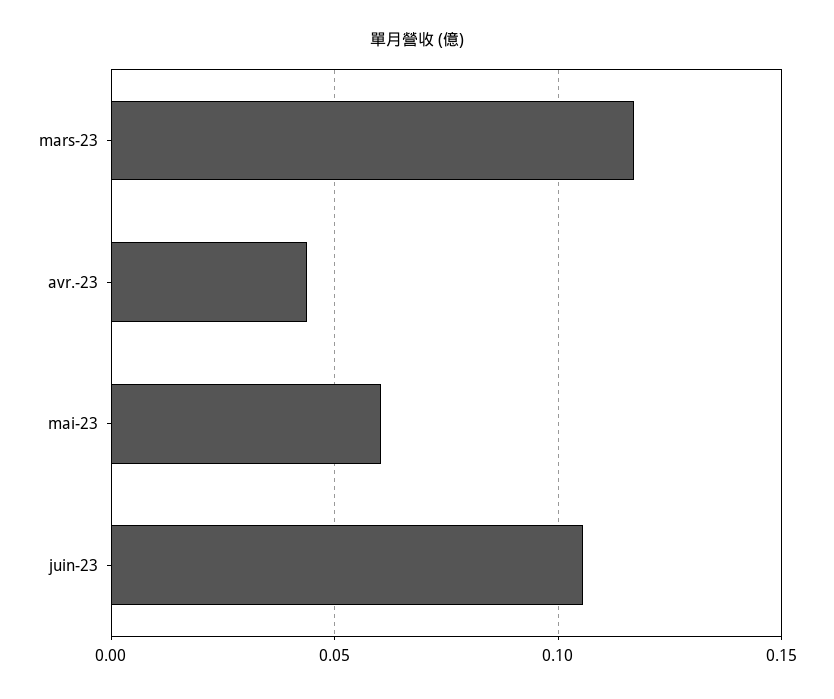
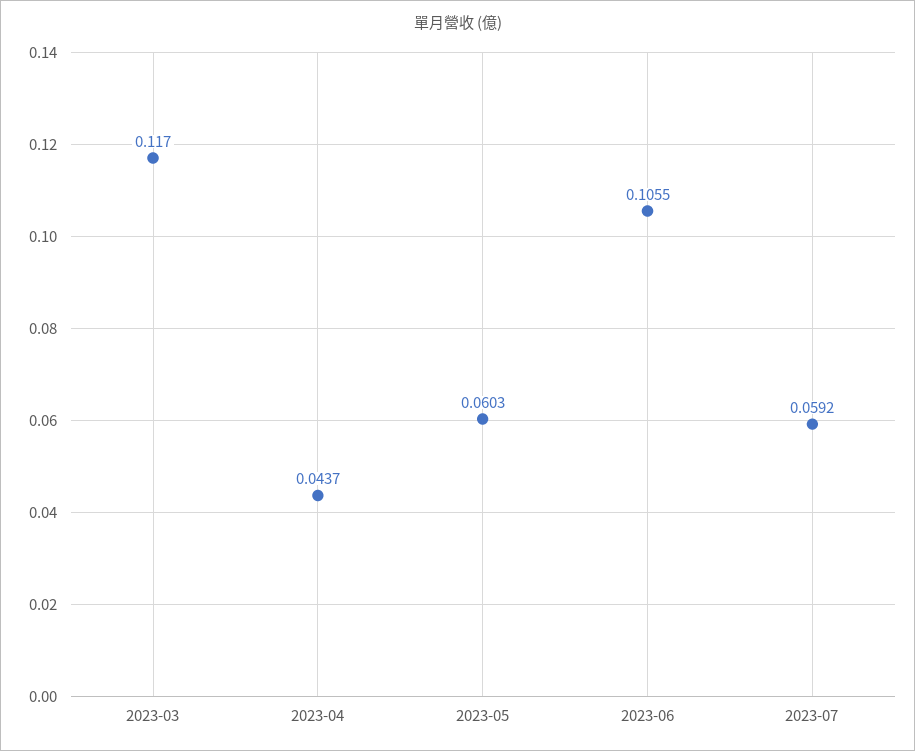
2023-07: none -> 0.0592

